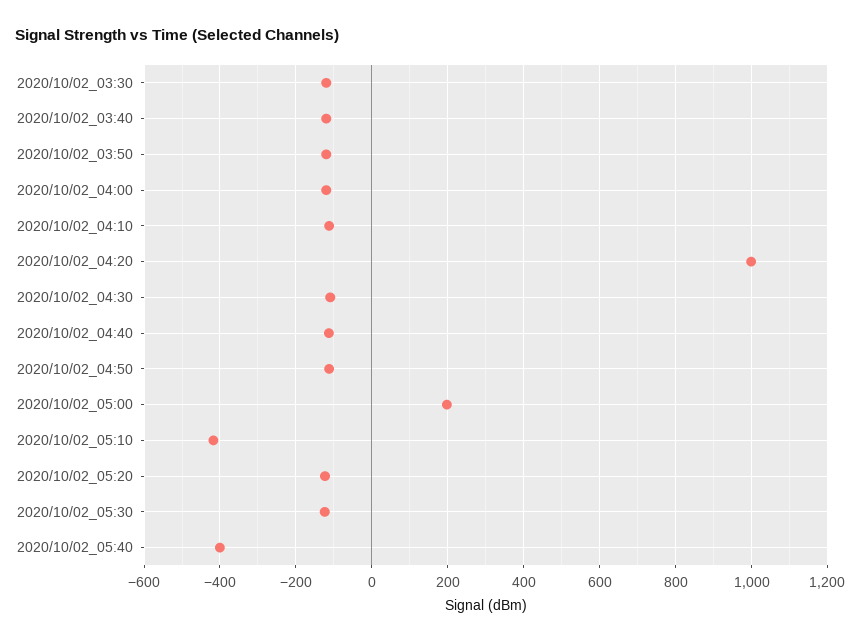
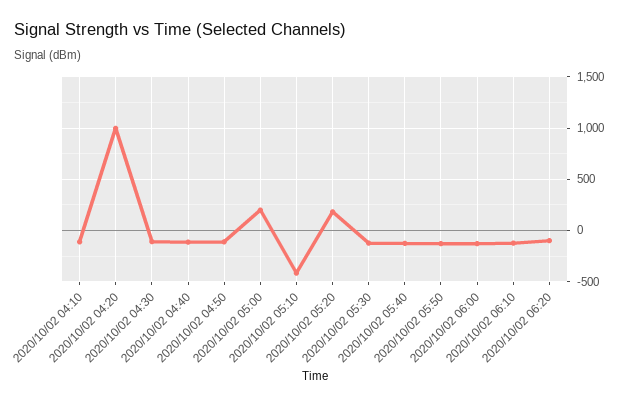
2020/10/02_03:30: -120 -> none
2020/10/02_03:40: -120 -> none
2020/10/02_03:50: -120 -> none
2020/10/02_04:00: -120 -> none
2020/10/02_05:20: -120 -> 200
2020/10/02_05:40: -400 -> -100
2020/10/02 05:50: none -> -100
2020/10/02 06:00: none -> -100
2020/10/02 06:10: none -> -100
2020/10/02 06:20: none -> -100

